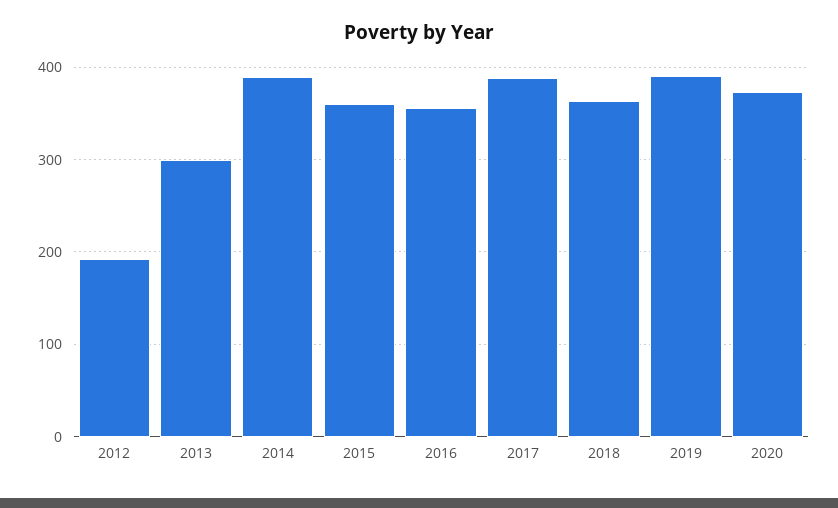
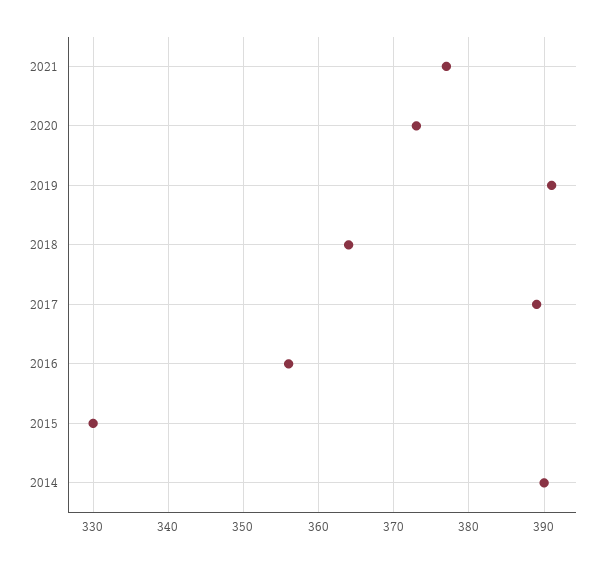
2012: 190 -> none
2013: 300 -> none
2015: 360 -> 330
2021: none -> 377

